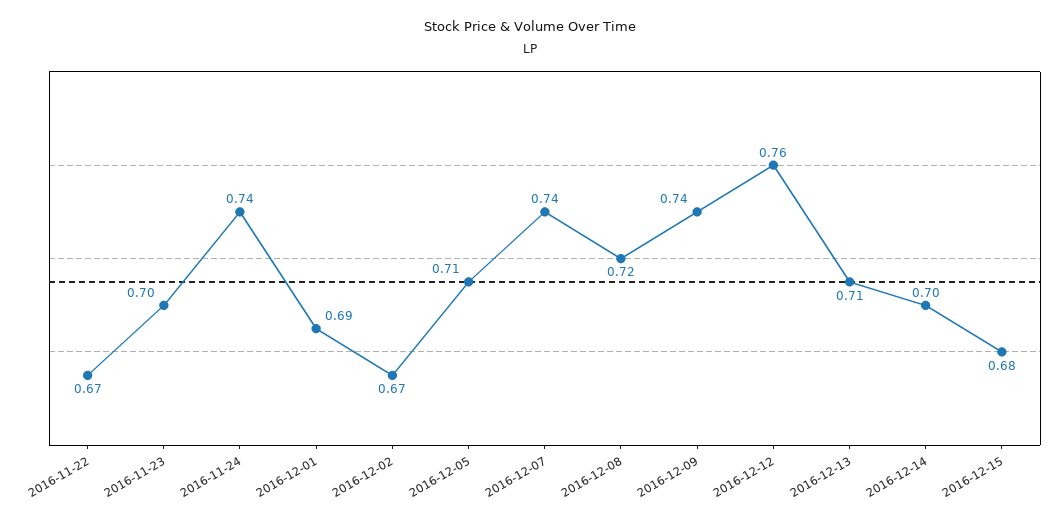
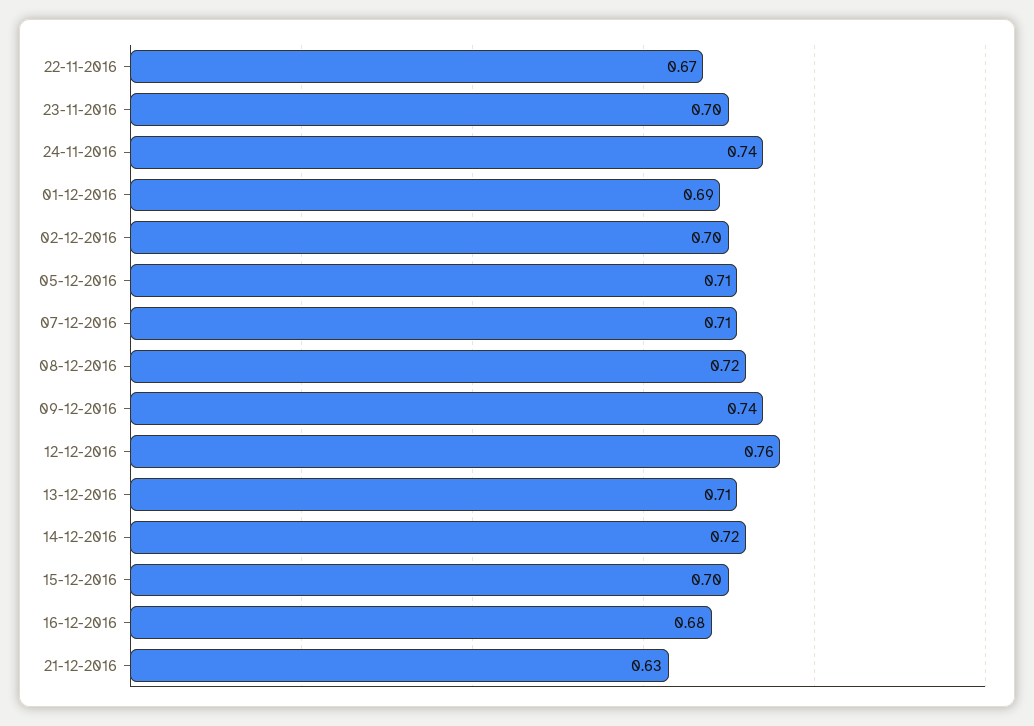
2016-12-02: 0.67 -> 0.7
2016-12-07: 0.74 -> 0.71
2016-12-14: 0.7 -> 0.72
2016-12-15: 0.68 -> 0.7
16-12-2016: none -> 0.68
21-12-2016: none -> 0.63

